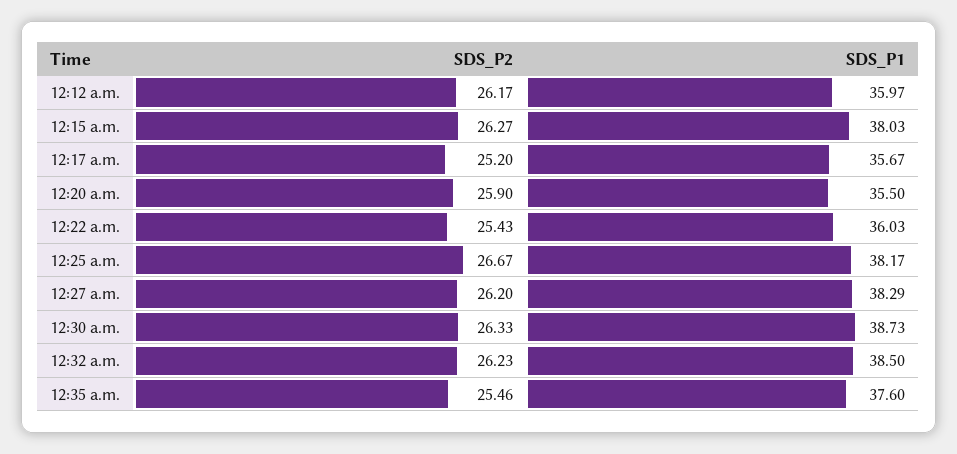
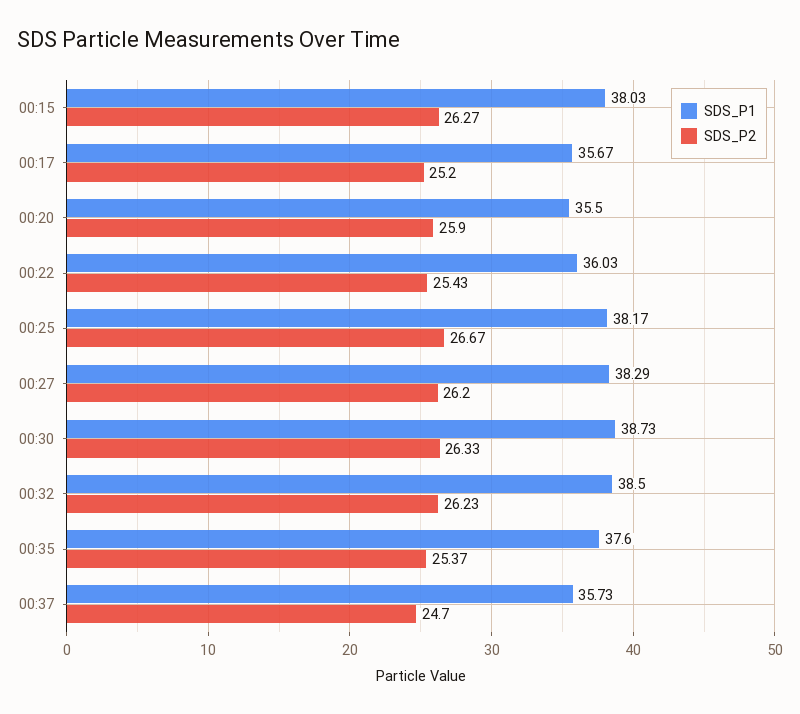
SDS_P2, 12:12 a.m.: 26.17 -> none
SDS_P1, 12:12 a.m.: 35.97 -> none
SDS_P2, 12:35 a.m.: 25.46 -> 25.37
SDS_P1, 00:37: none -> 35.73
SDS_P2, 00:37: none -> 24.7

